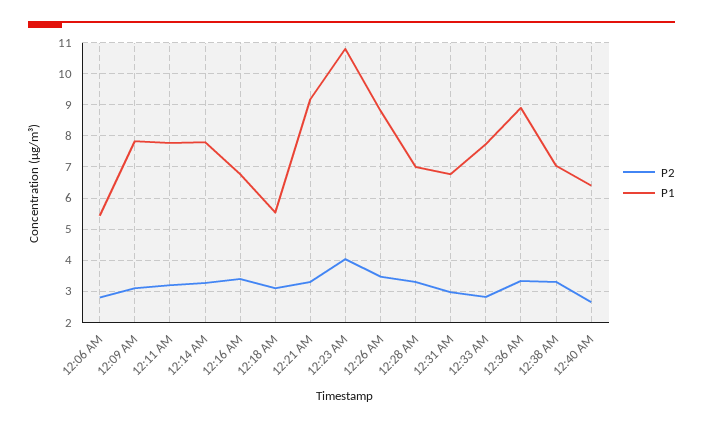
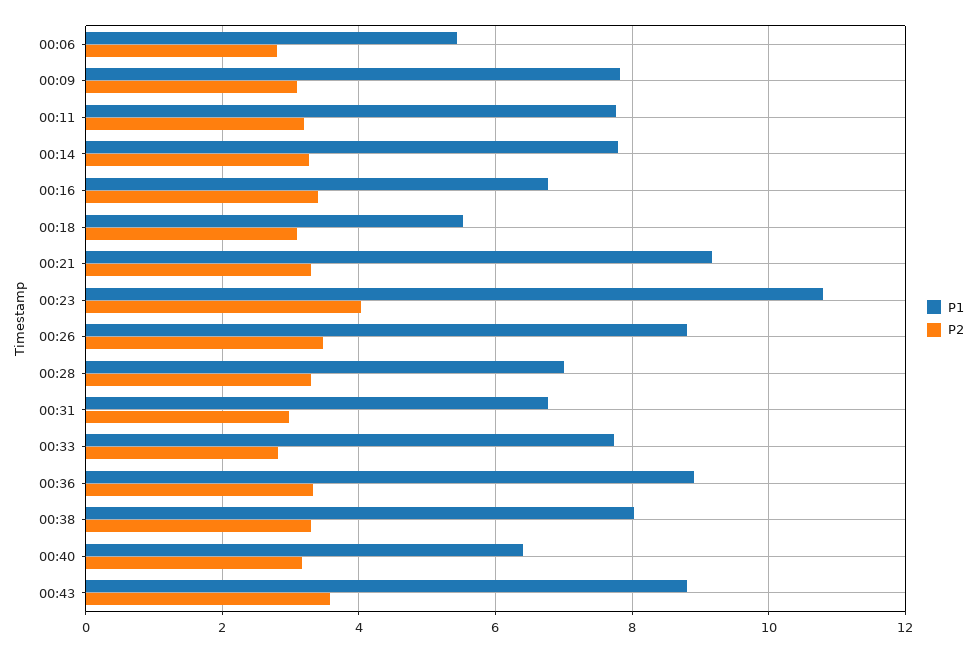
P1, 12:38 AM: 7 -> 8
P2, 12:40 AM: 2.6 -> 3.2
P1, 00:43: none -> 8.8
P2, 00:43: none -> 3.6

